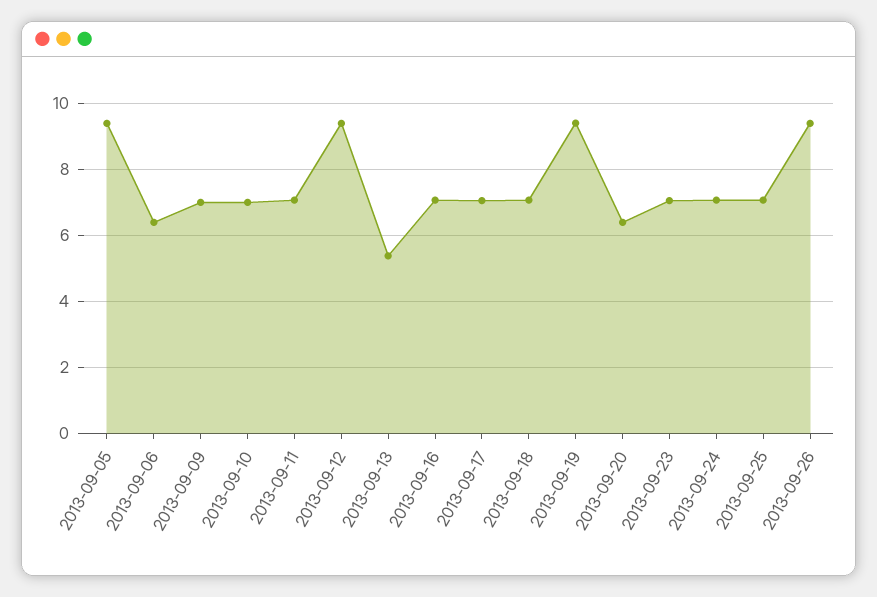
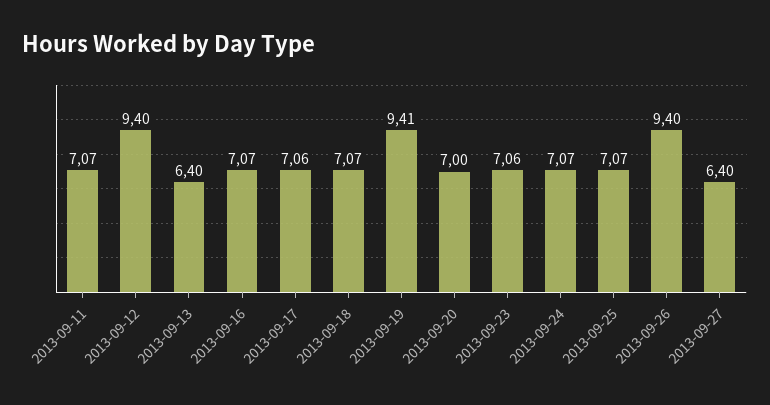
2013-09-05: 9.4 -> none
2013-09-06: 6.4 -> none
2013-09-09: 7 -> none
2013-09-10: 7 -> none
2013-09-13: 5.4 -> 6.4
2013-09-20: 6.4 -> 7
2013-09-27: none -> 6.4

